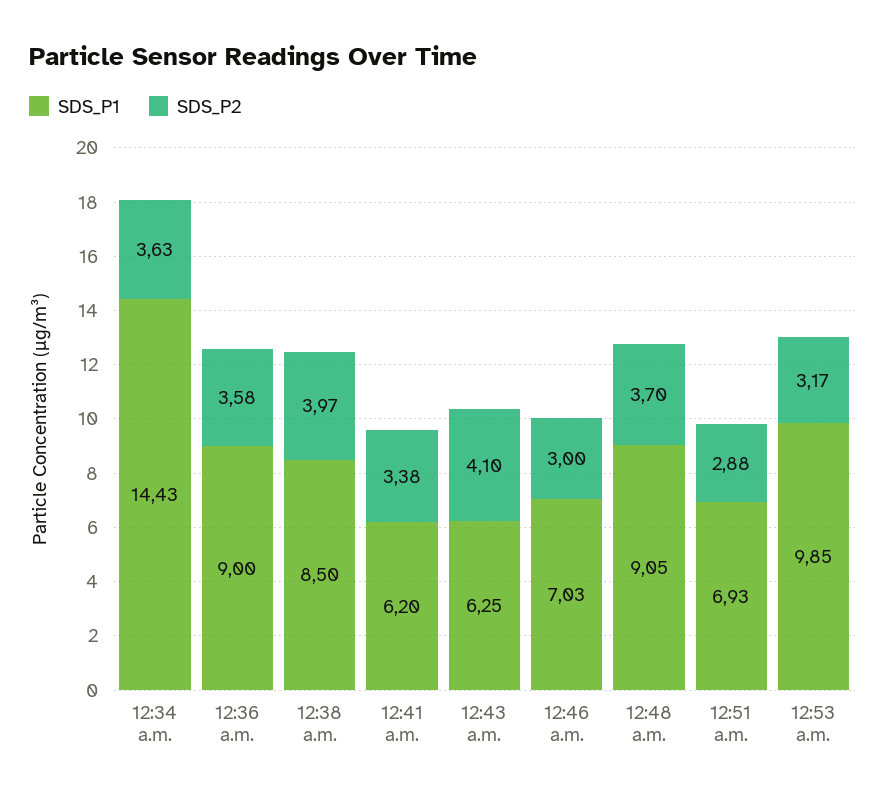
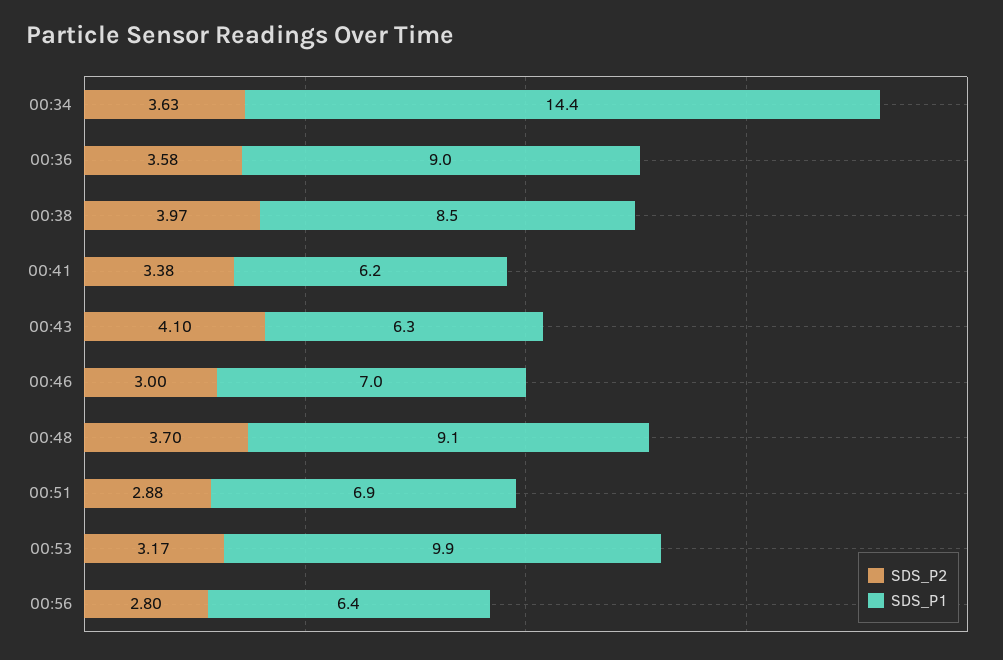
SDS_P2, 00:56: none -> 2.8
SDS_P1, 00:56: none -> 6.4

